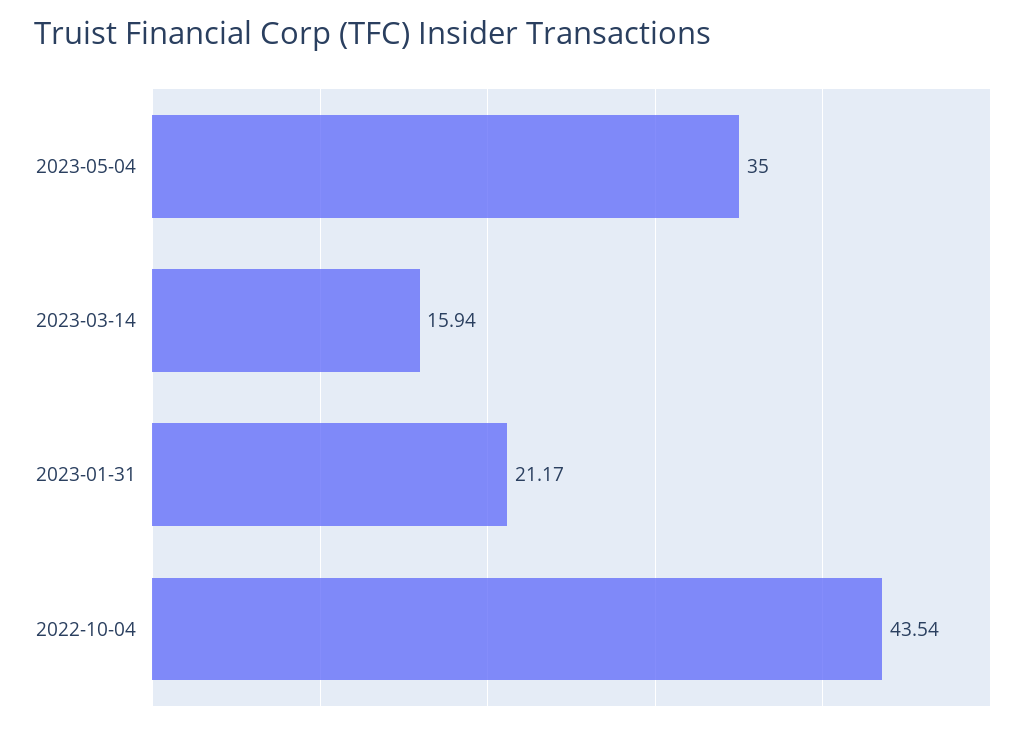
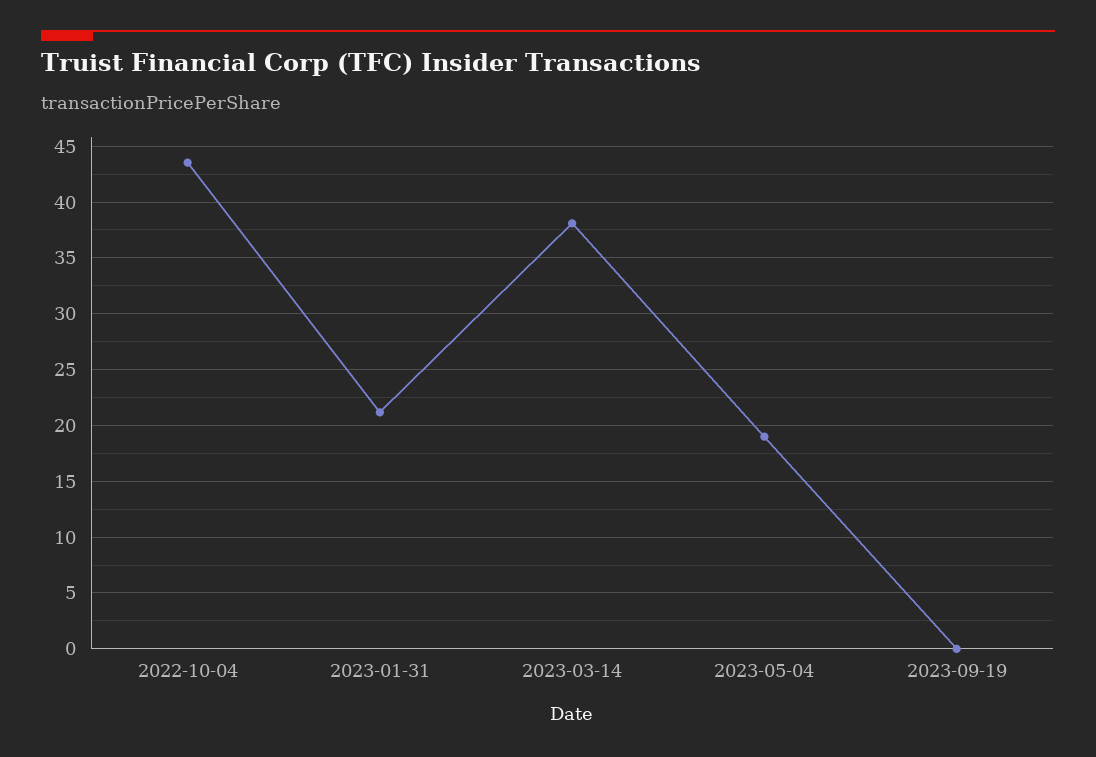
2023-05-04: 35 -> 19
2023-03-14: 15.94 -> 38
2023-09-19: none -> 0

